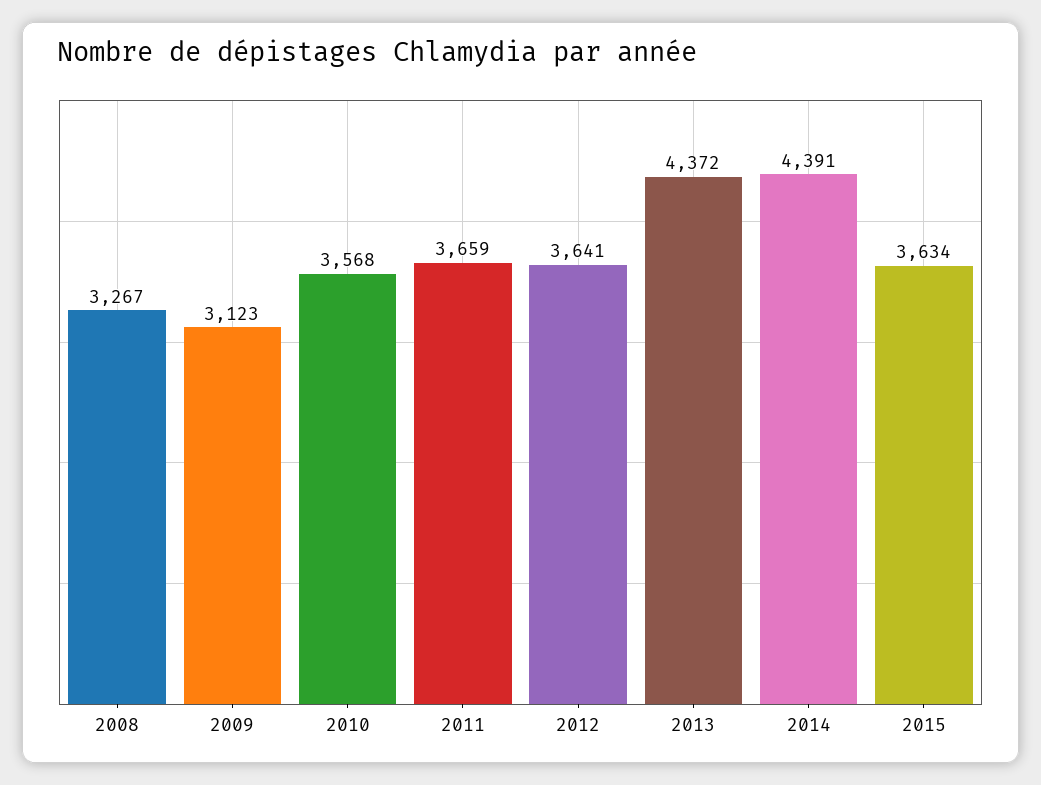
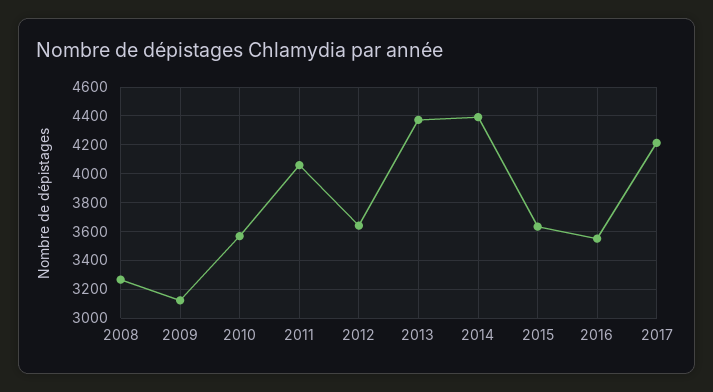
2011: 3659 -> 4050
2016: none -> 3550
2017: none -> 4200

